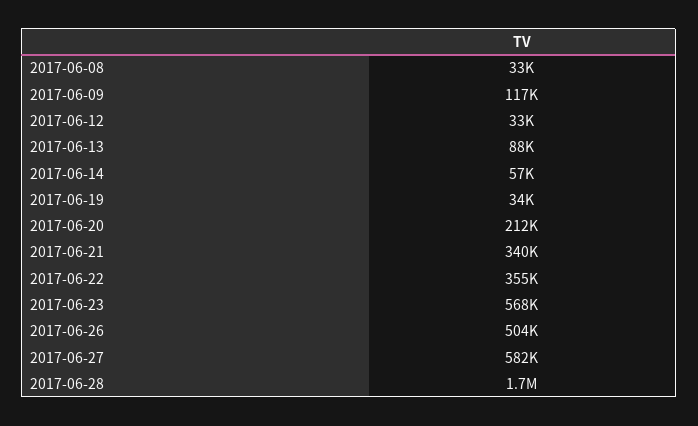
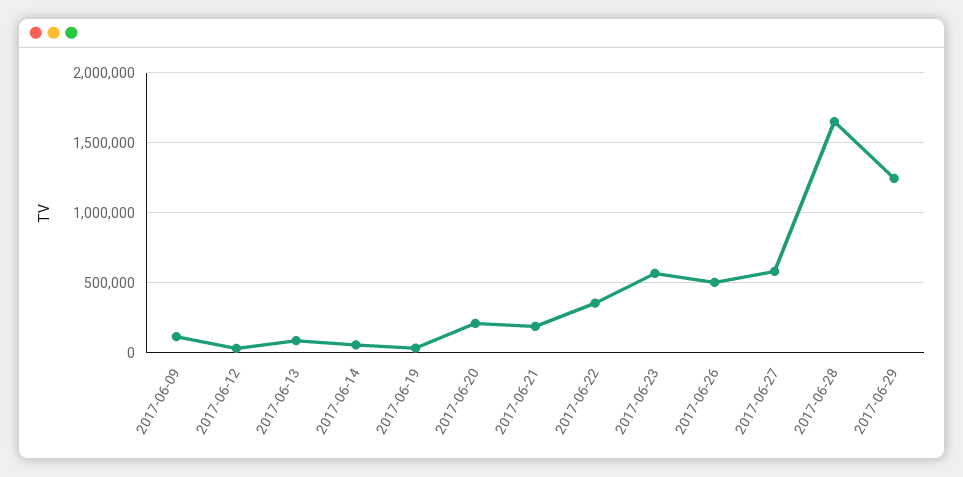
2017-06-08: 33000 -> none
2017-06-21: 340000 -> 200000
2017-06-29: none -> 1250000

